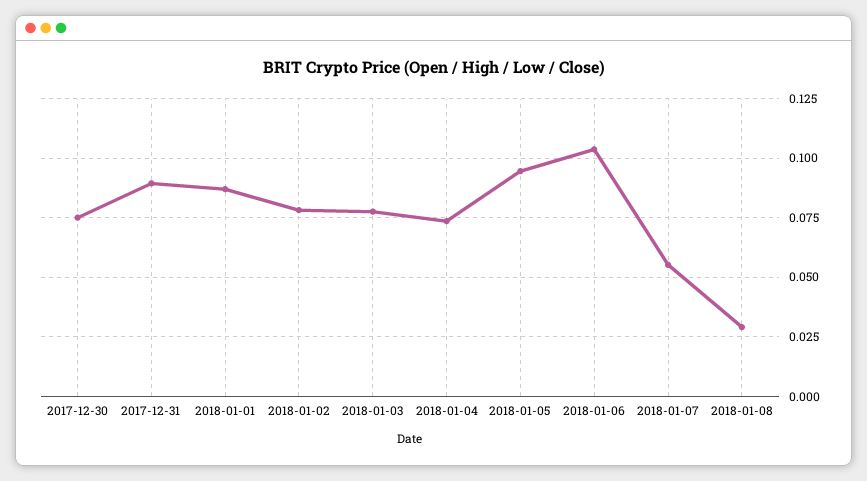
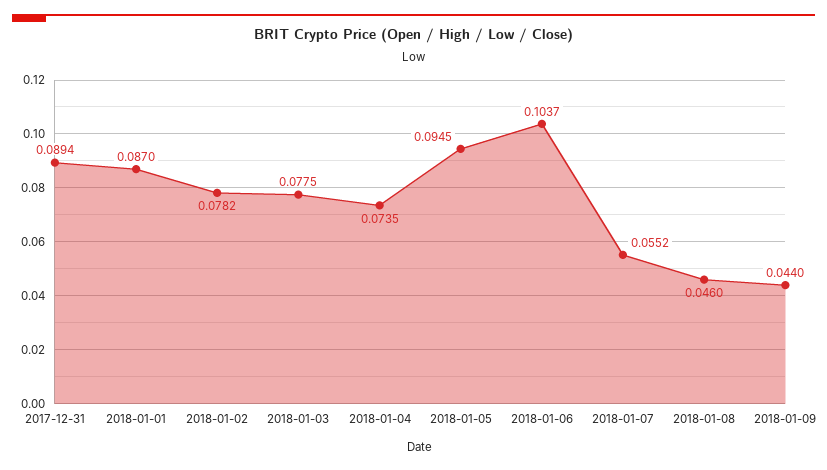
2017-12-30: 0.075 -> none
2018-01-08: 0.03 -> 0.046
2018-01-09: none -> 0.044

